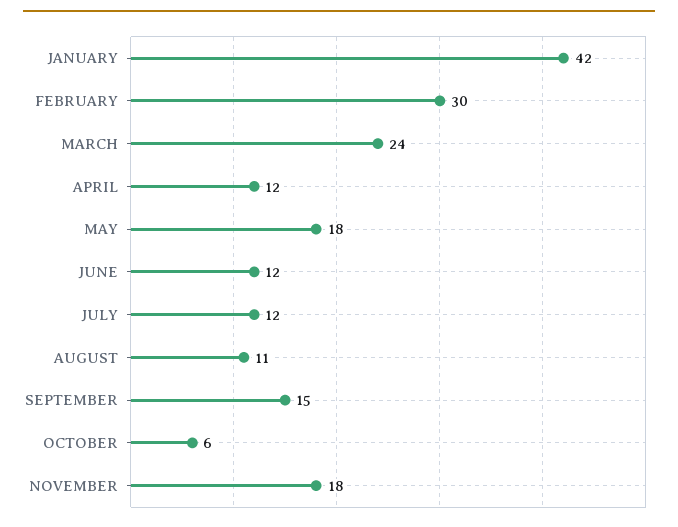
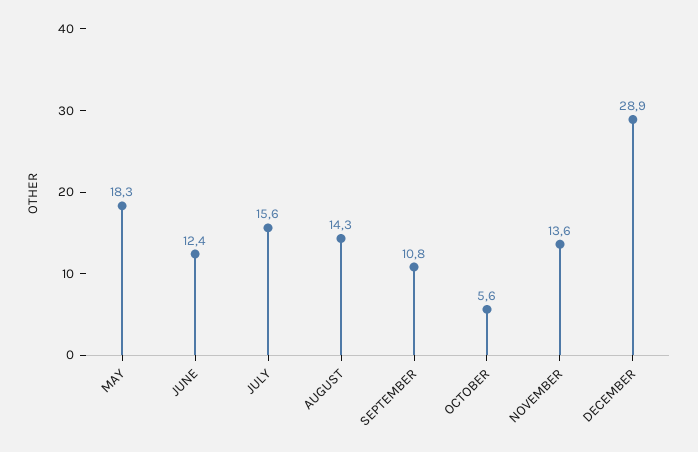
JANUARY: 42 -> none
FEBRUARY: 30 -> none
MARCH: 24 -> none
APRIL: 12 -> none
JULY: 12 -> 15.6
AUGUST: 11 -> 14.3
SEPTEMBER: 15 -> 10.8
NOVEMBER: 18 -> 13.6
DECEMBER: none -> 28.9

